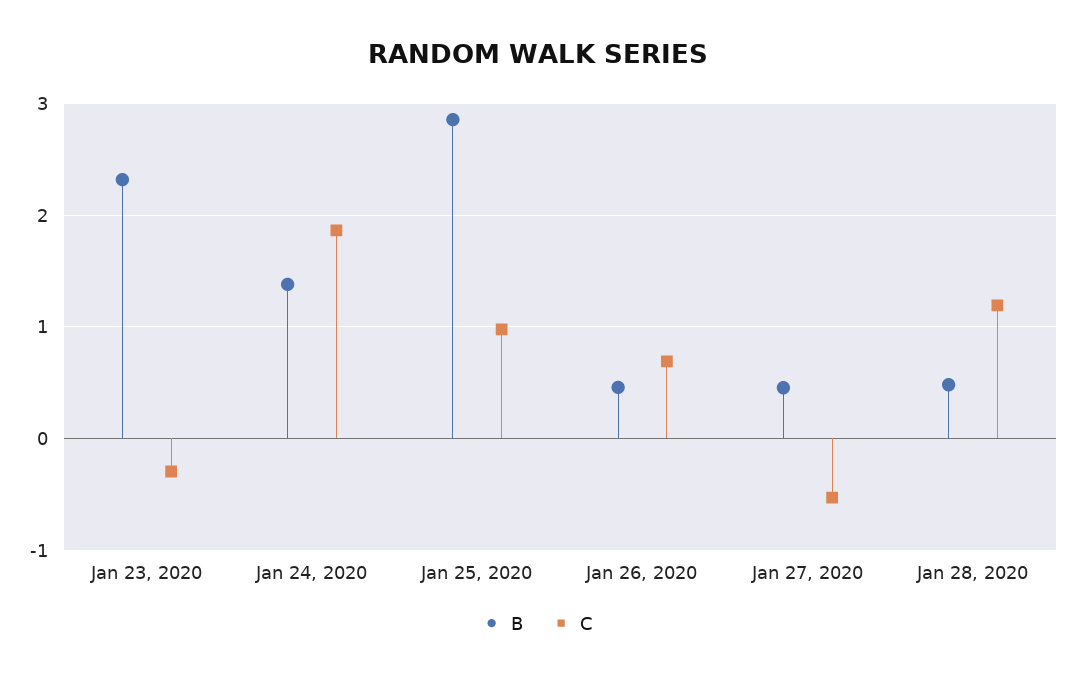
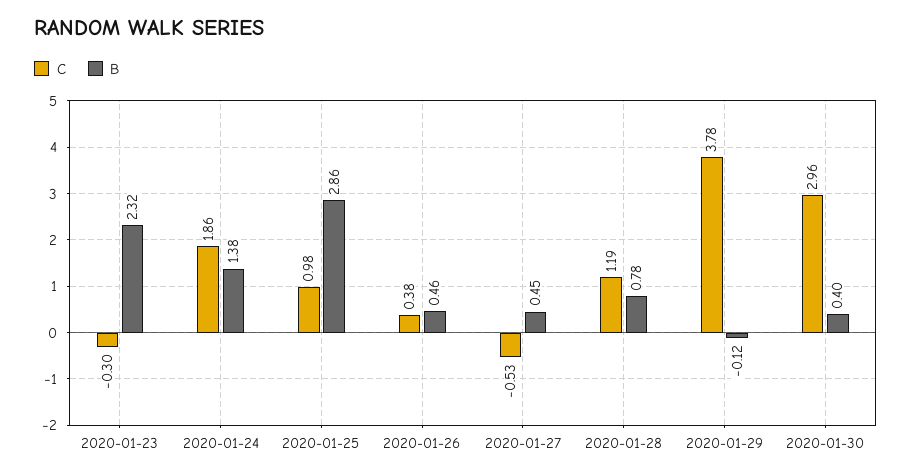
C, Jan 26, 2020: 0.7 -> 0.38
B, Jan 28, 2020: 0.5 -> 0.78
C, 2020-01-29: none -> 3.78
B, 2020-01-29: none -> -0.12
C, 2020-01-30: none -> 2.96
B, 2020-01-30: none -> 0.4

